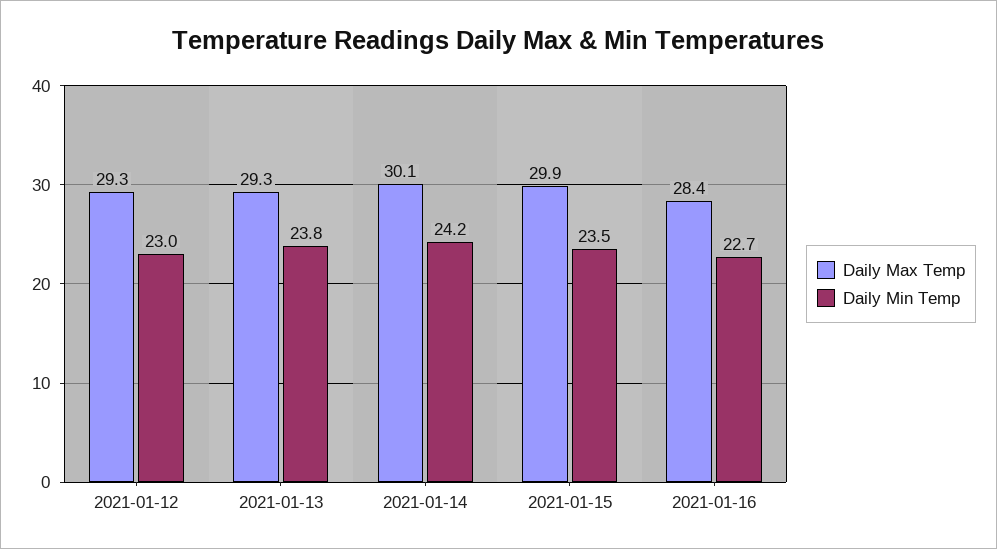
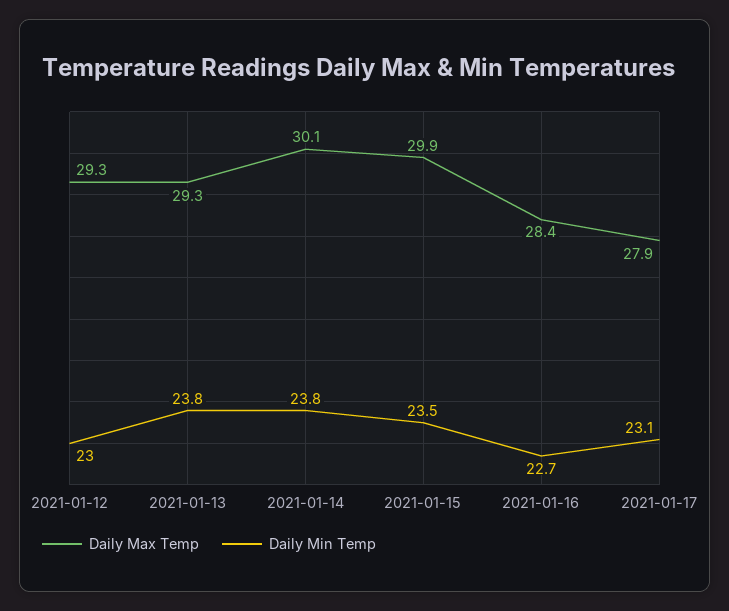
Daily Min Temp, 2021-01-14: 24.2 -> 23.8
Daily Max Temp, 2021-01-17: none -> 27.9
Daily Min Temp, 2021-01-17: none -> 23.1

